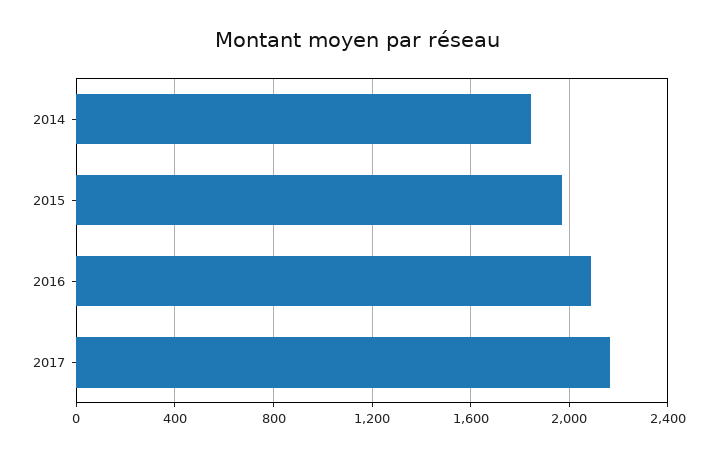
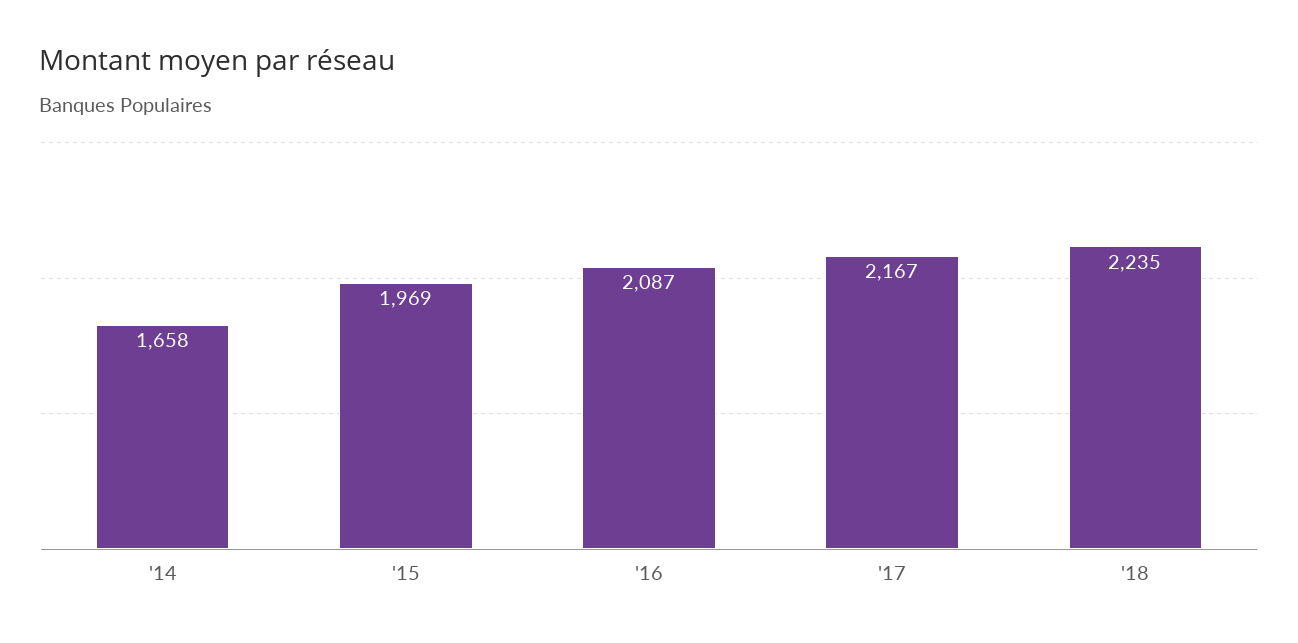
2014: 1850 -> 1658
'18: none -> 2235

